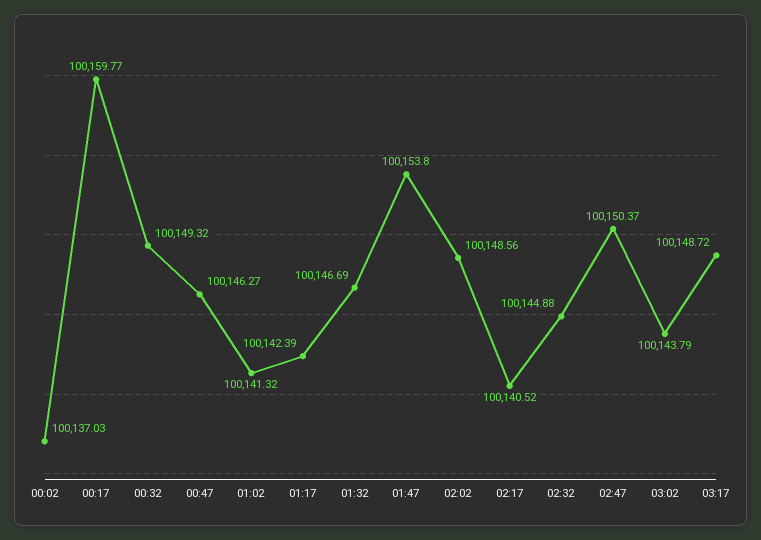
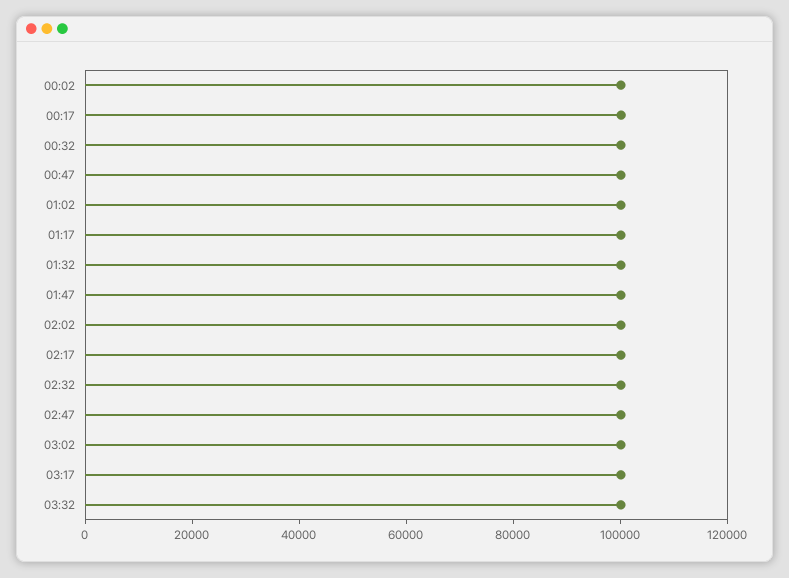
03:32: none -> 100000

